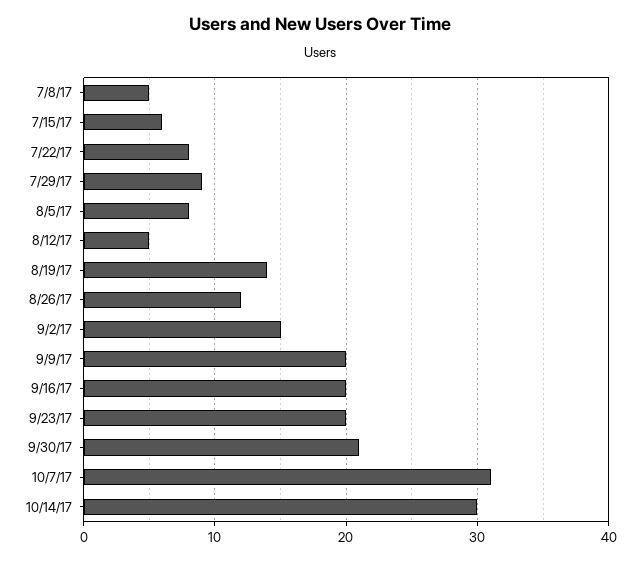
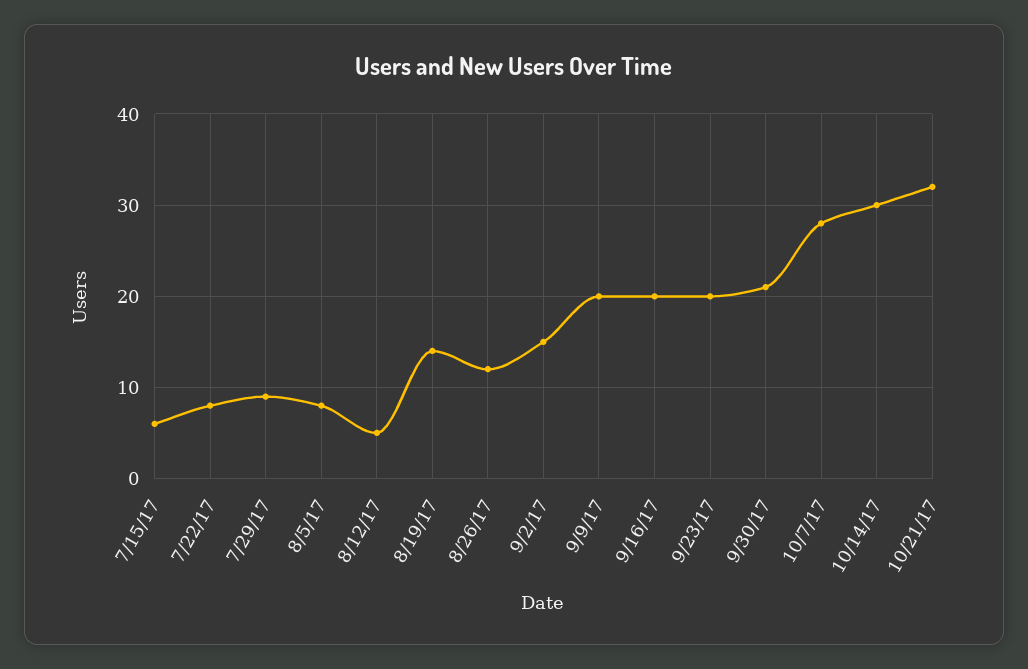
7/8/17: 5 -> none
10/7/17: 31 -> 28
10/21/17: none -> 32

